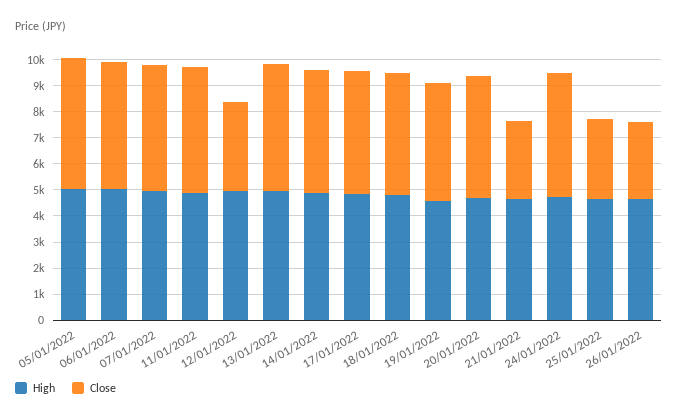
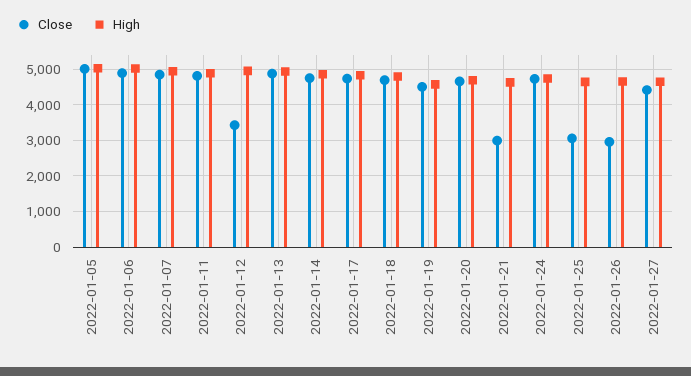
Close, 2022-01-27: none -> 4400
High, 2022-01-27: none -> 4600

